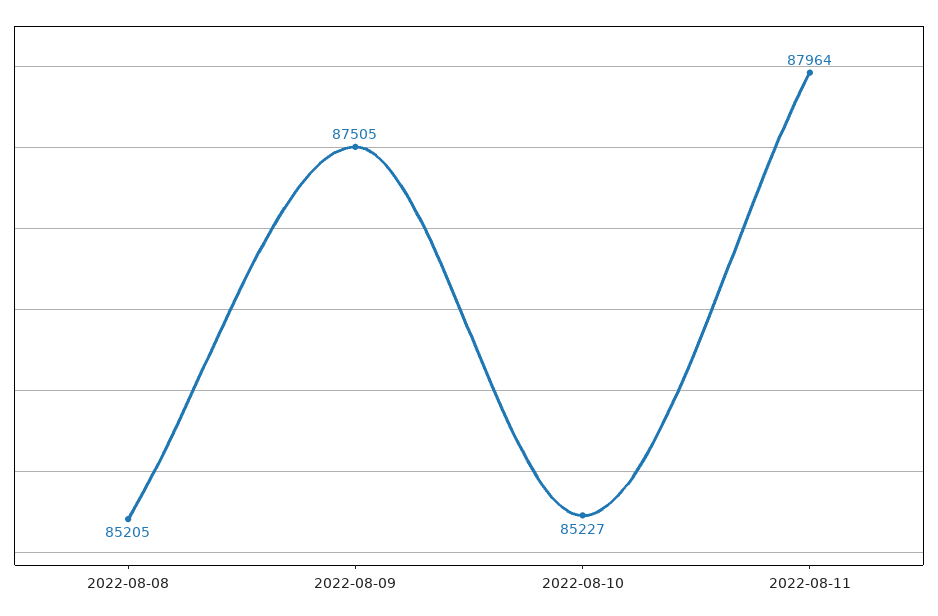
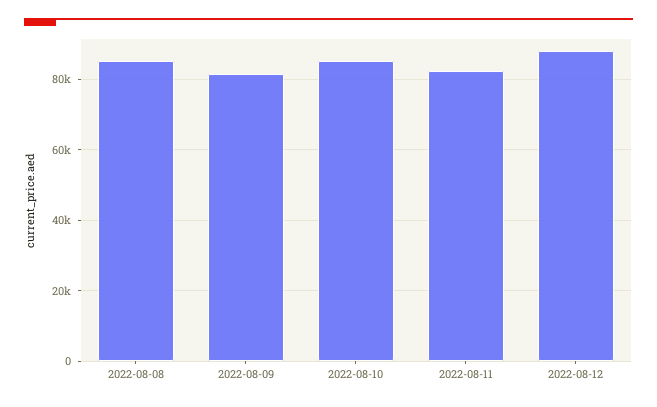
2022-08-09: 87505 -> 82000
2022-08-11: 87964 -> 82000
2022-08-12: none -> 88000

